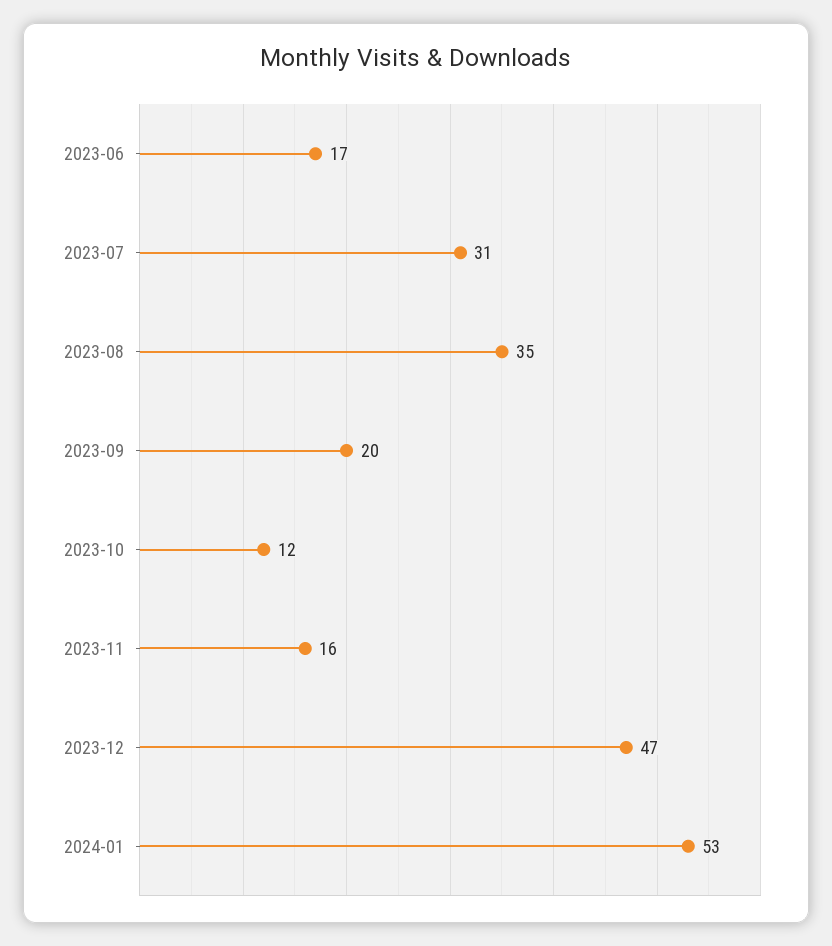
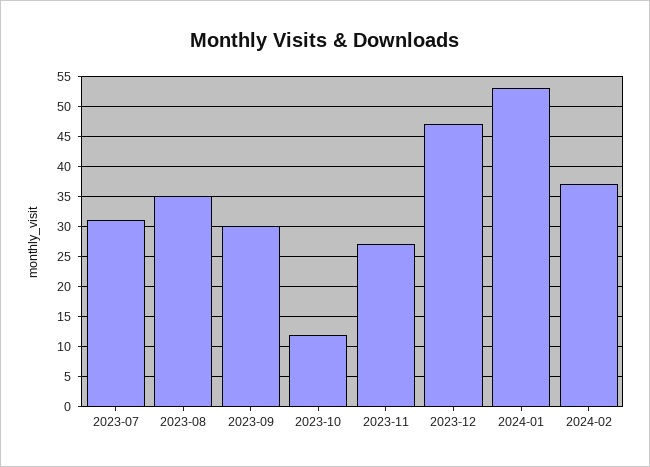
2023-06: 17 -> none
2023-09: 20 -> 30
2023-11: 16 -> 27
2024-02: none -> 37

